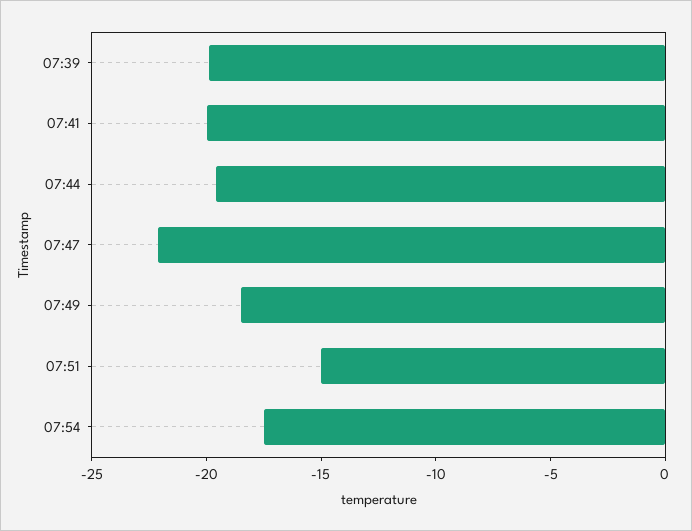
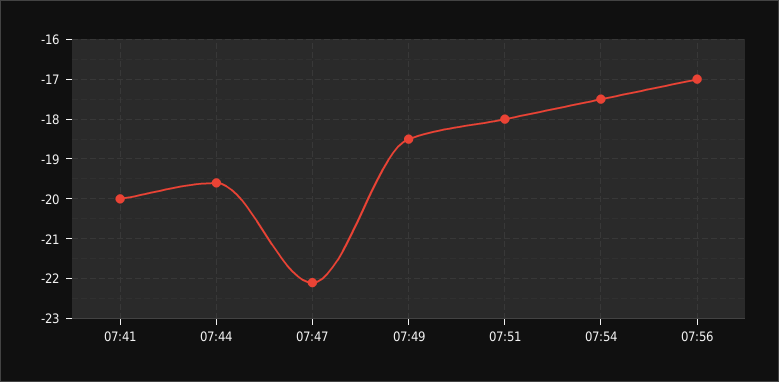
07:39: -20 -> none
07:51: -15 -> -18
07:56: none -> -17

